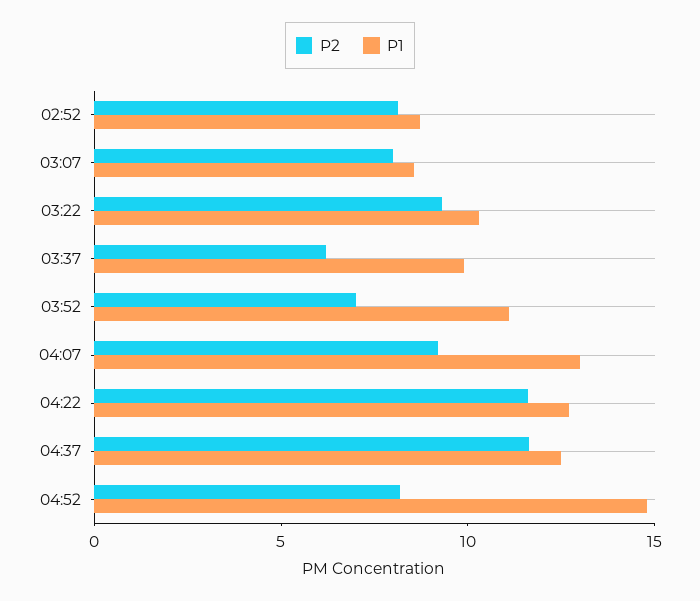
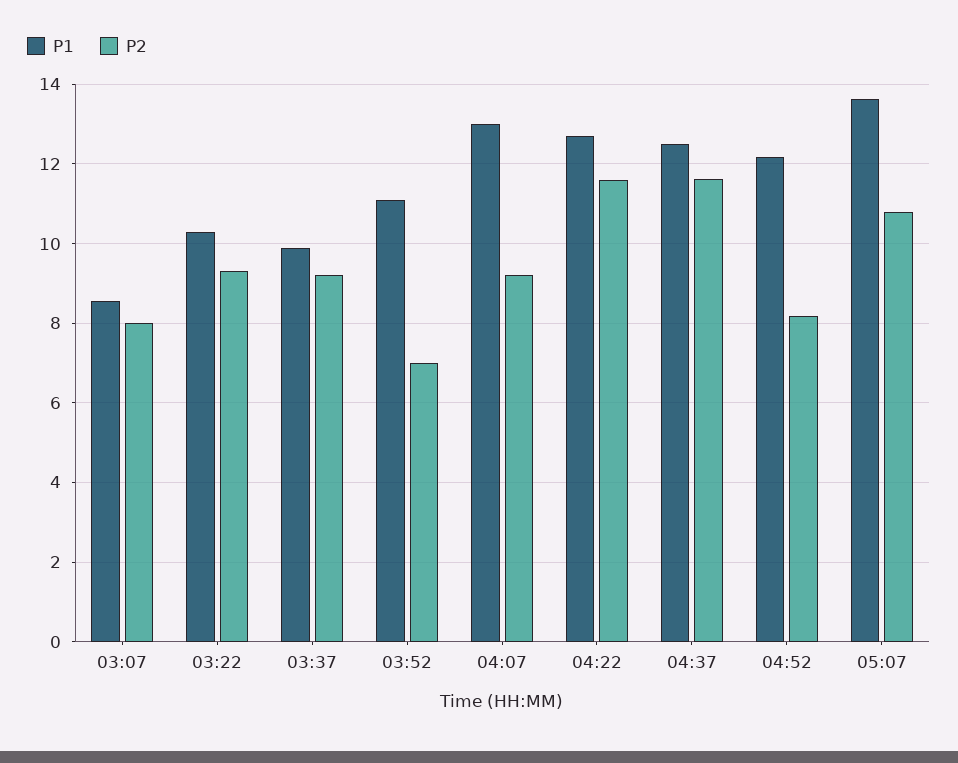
P2, 02:52: 8 -> none
P1, 02:52: 9 -> none
P2, 03:37: 6 -> 9.2
P1, 04:52: 15 -> 12.2
P1, 05:07: none -> 13.6
P2, 05:07: none -> 10.8

